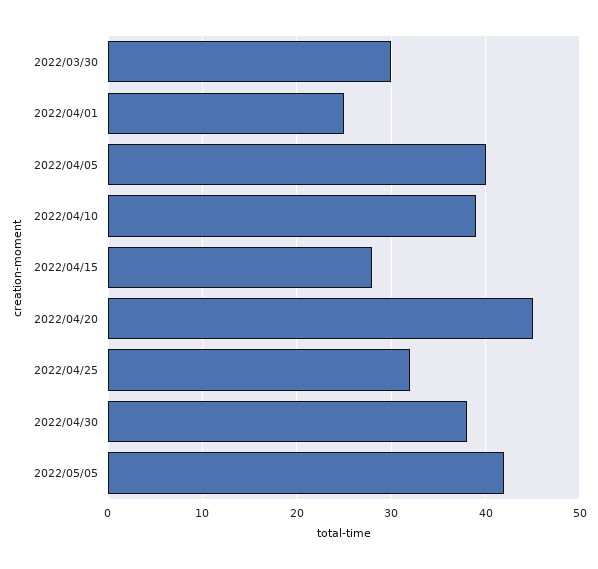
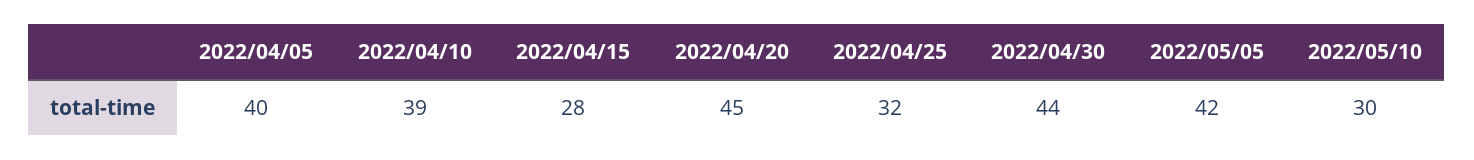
2022/03/30: 30 -> none
2022/04/01: 25 -> none
2022/04/30: 38 -> 44
2022/05/10: none -> 30

